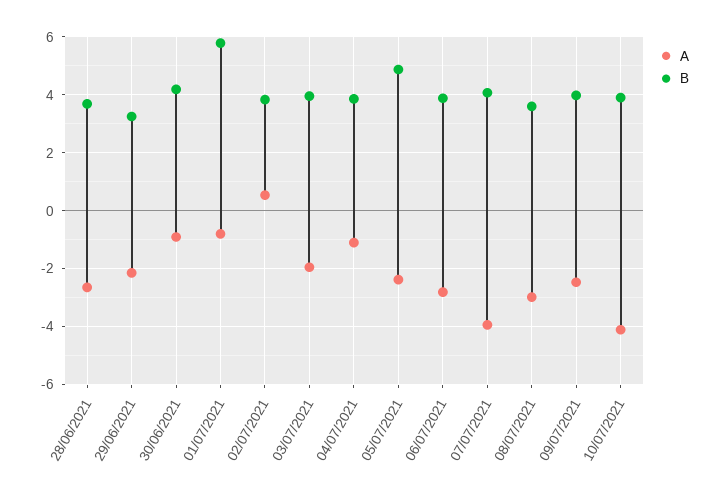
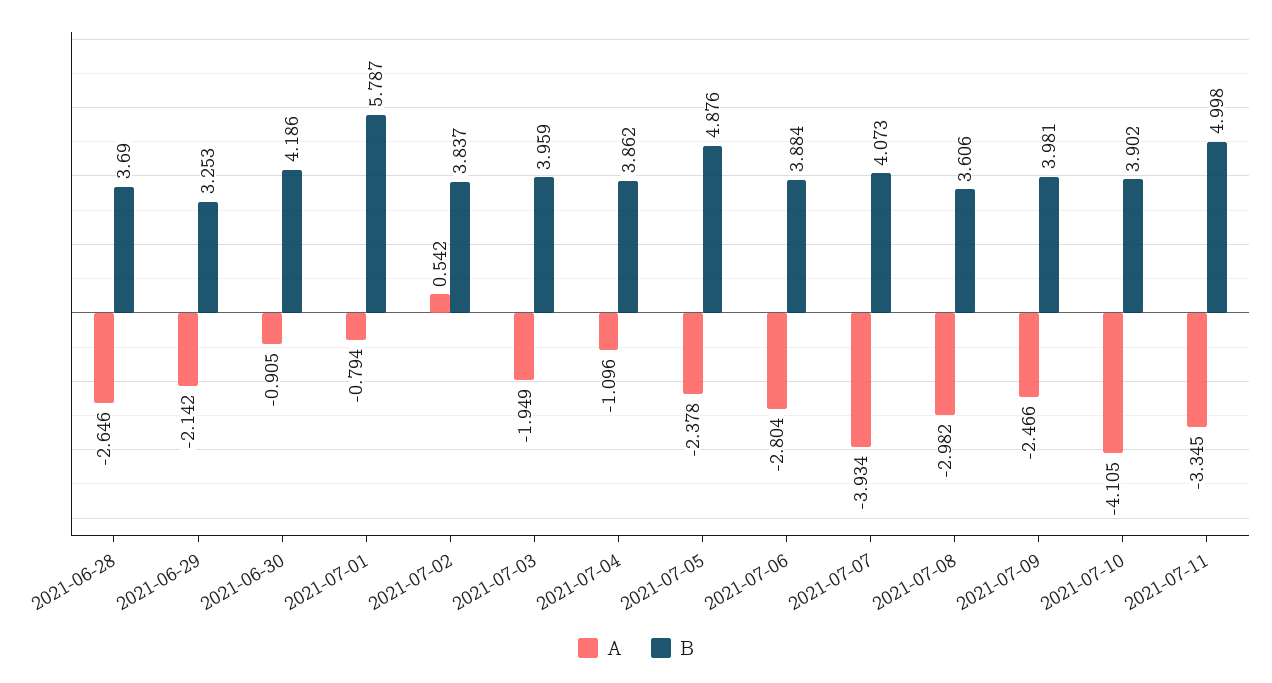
A, 2021-07-11: none -> -3.345
B, 2021-07-11: none -> 4.998

